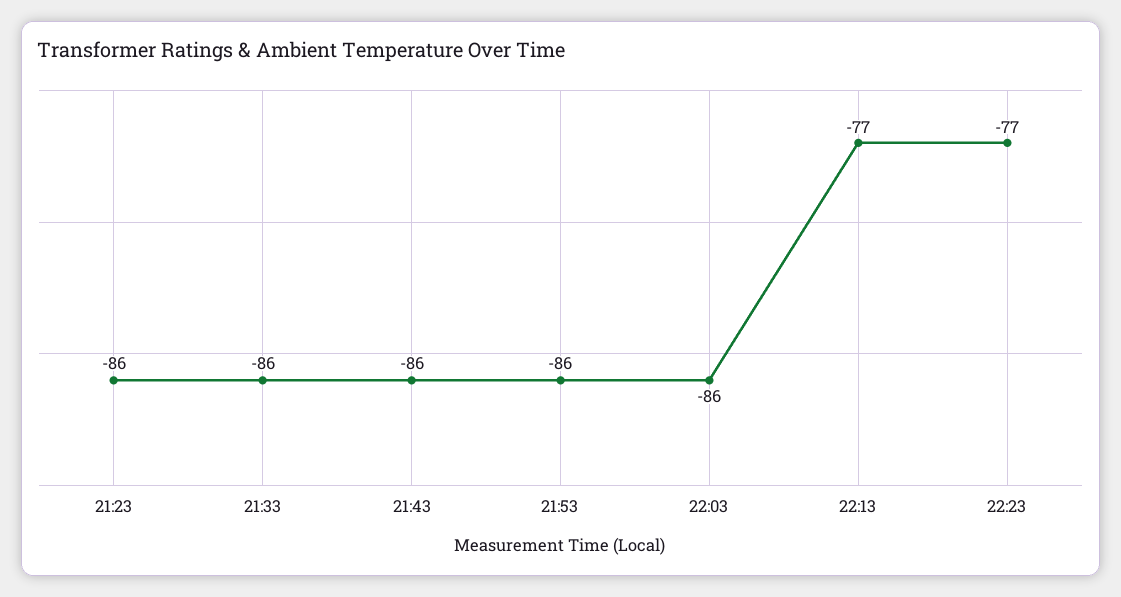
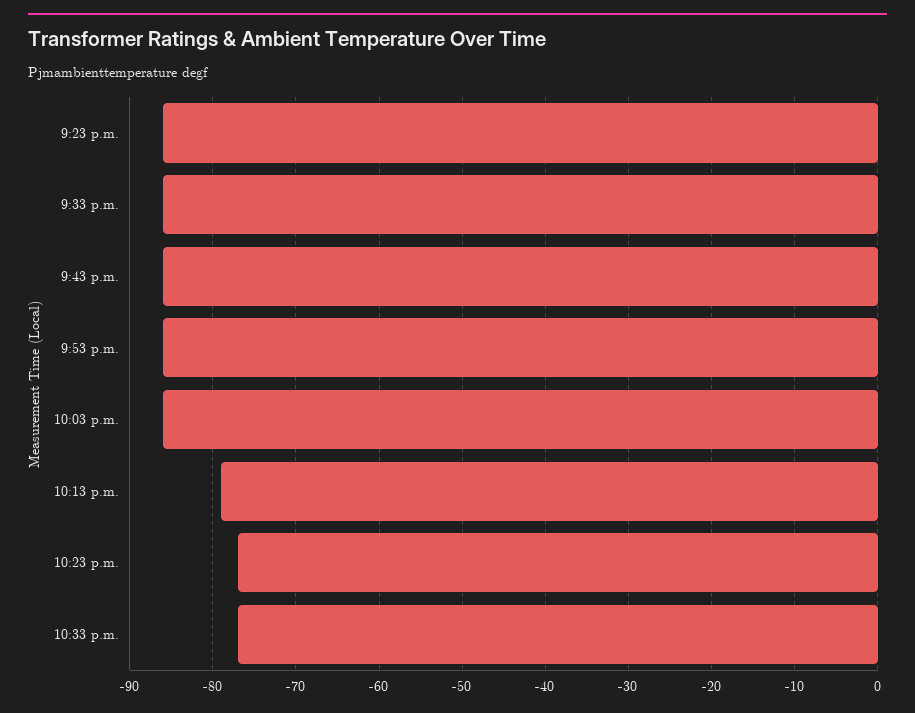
22:13: -77 -> -79
10:33 p.m.: none -> -77

